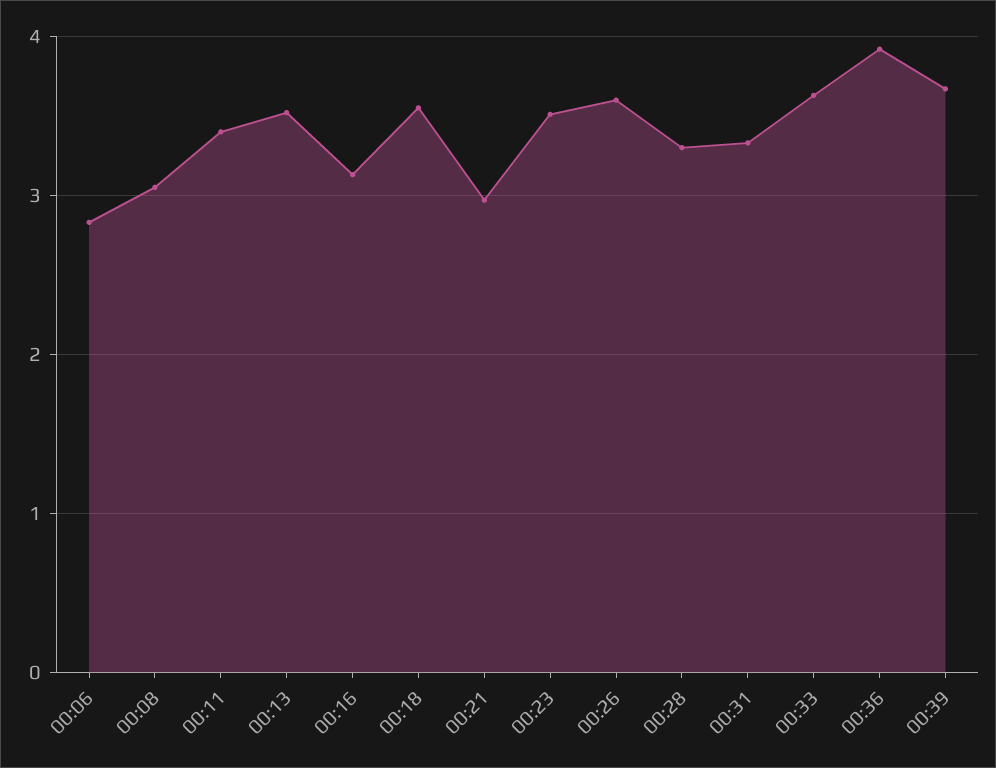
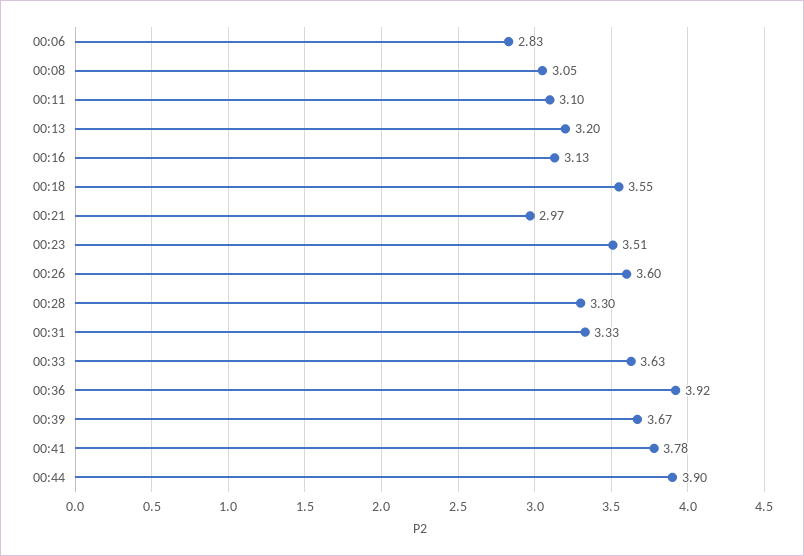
00:11: 3.4 -> 3.1
00:13: 3.5 -> 3.2
00:41: none -> 3.78
00:44: none -> 3.9

